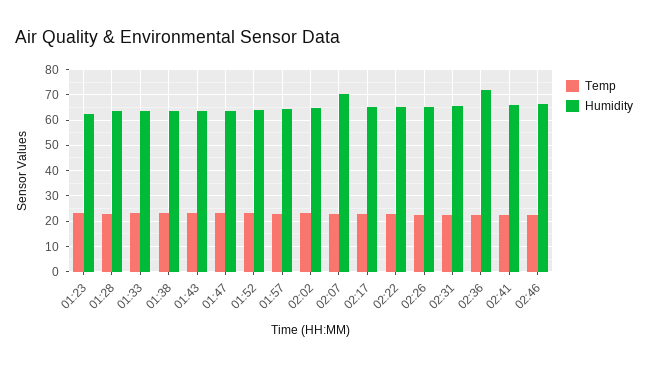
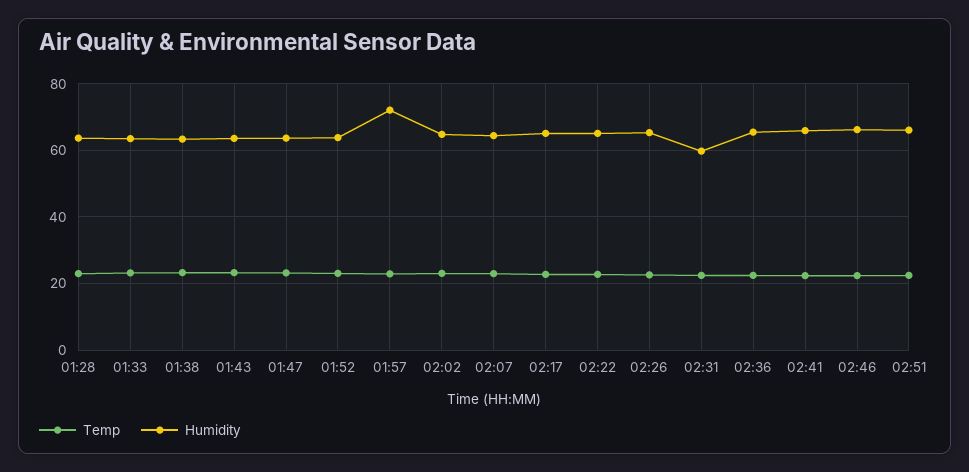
Temp, 01:23: 22.5 -> none
Humidity, 01:23: 62.5 -> none
Humidity, 01:57: 65 -> 72
Humidity, 02:07: 70 -> 64
Humidity, 02:31: 65 -> 60
Humidity, 02:36: 72.5 -> 66
Temp, 02:51: none -> 22
Humidity, 02:51: none -> 66

